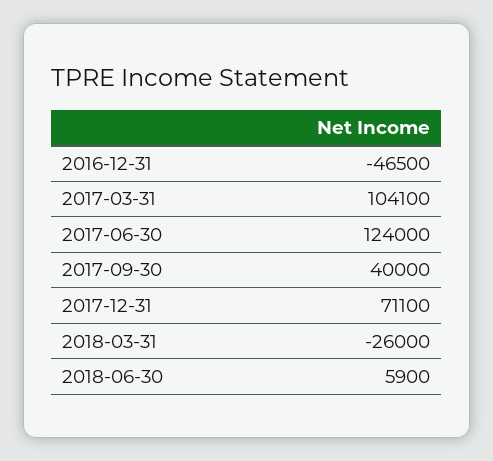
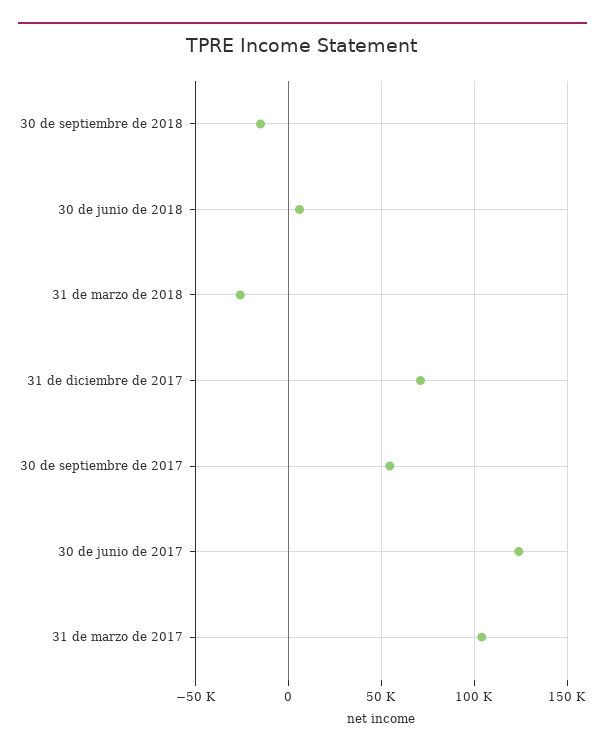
2016-12-31: -46500 -> none
2017-09-30: 40000 -> 55000
30 de septiembre de 2018: none -> -15000

